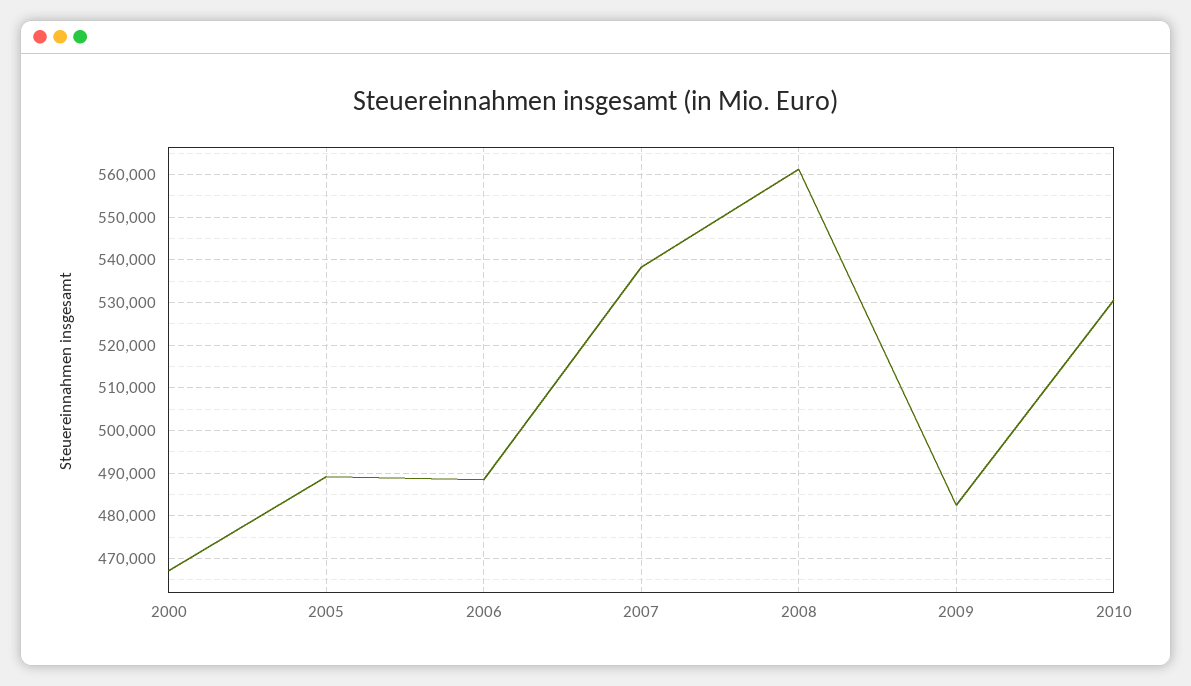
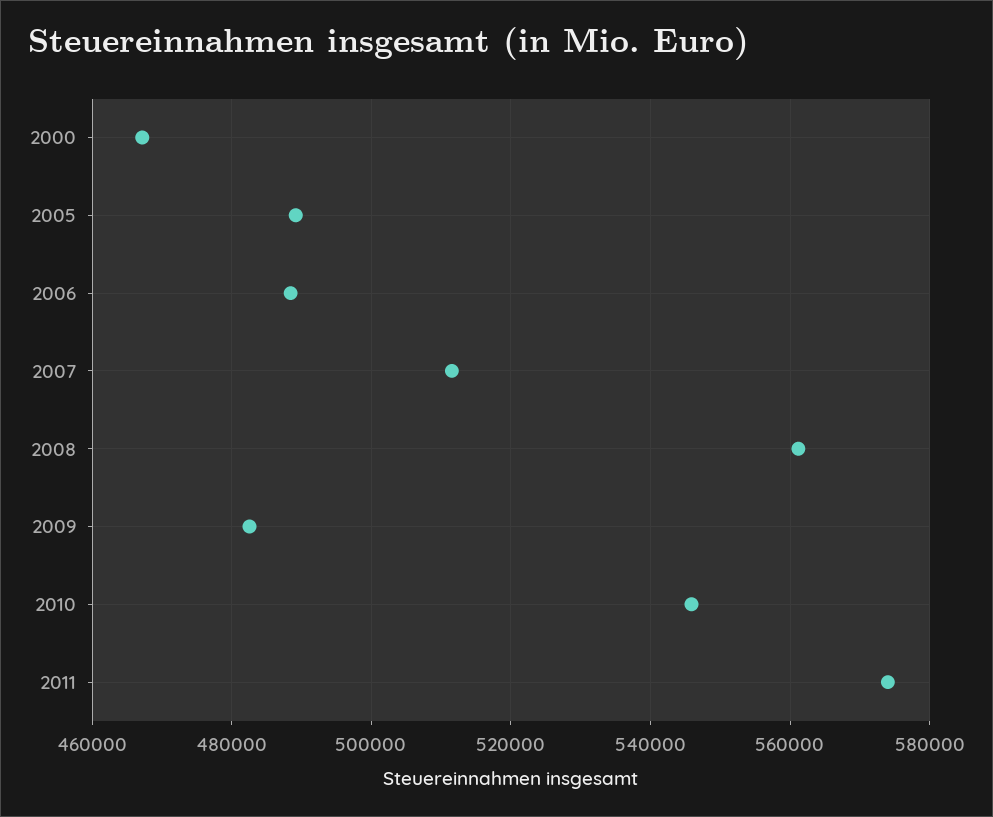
2007: 538000 -> 512000
2010: 530000 -> 546000
2011: none -> 574000

